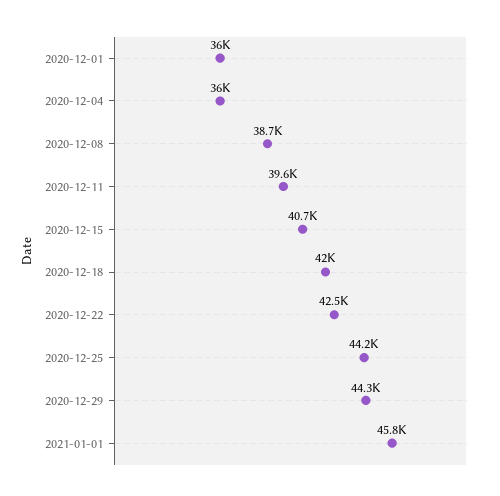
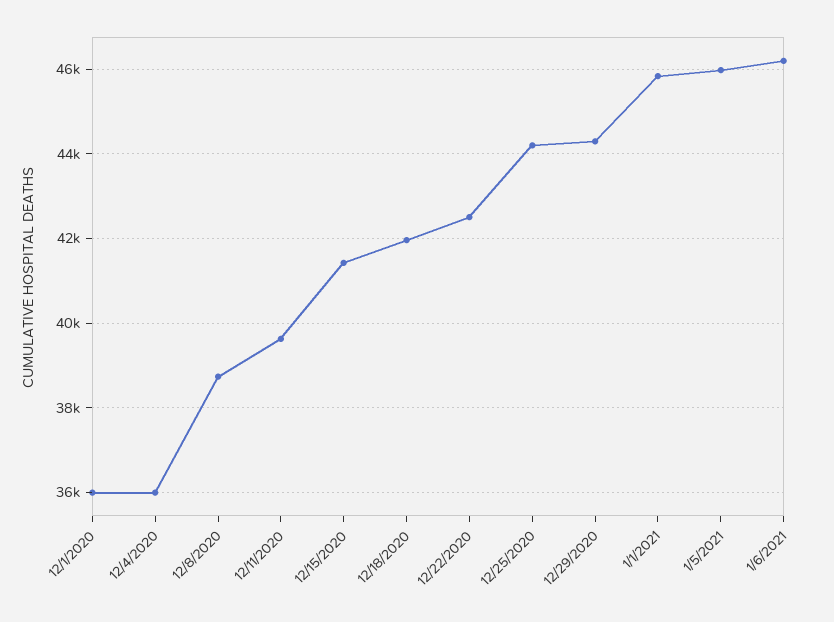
2020-12-15: 40700 -> 41400
1/5/2021: none -> 46000
1/6/2021: none -> 46200

